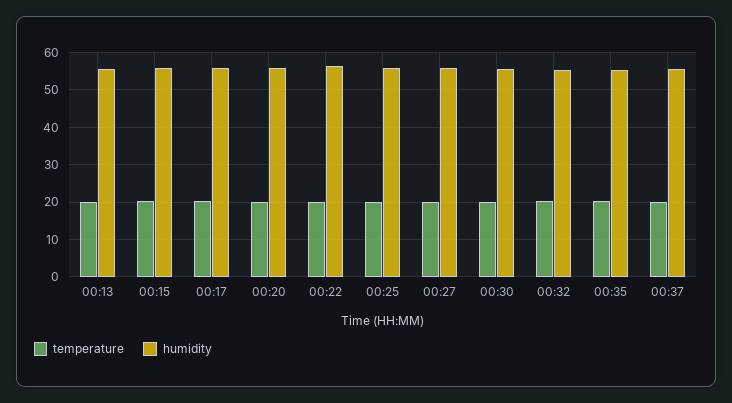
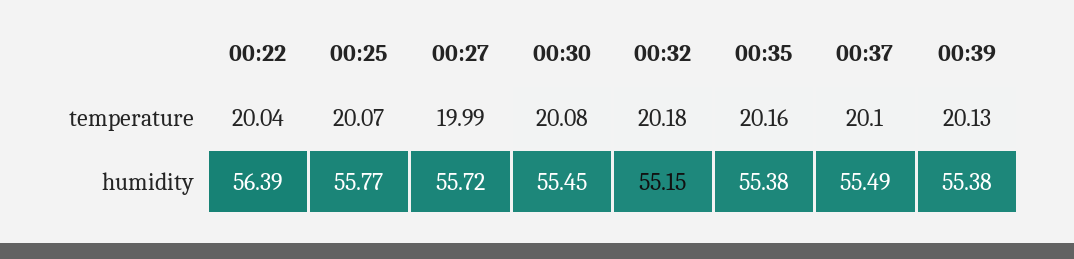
temperature, 00:13: 20 -> none
humidity, 00:13: 56 -> none
temperature, 00:15: 20 -> none
humidity, 00:15: 56 -> none
temperature, 00:17: 20 -> none
humidity, 00:17: 56 -> none
temperature, 00:20: 20 -> none
humidity, 00:20: 56 -> none
temperature, 00:39: none -> 20.13
humidity, 00:39: none -> 55.38

